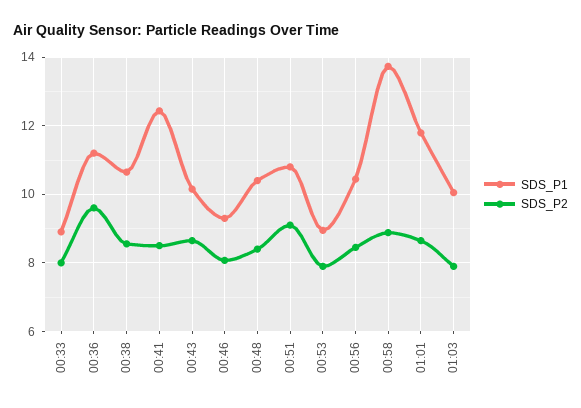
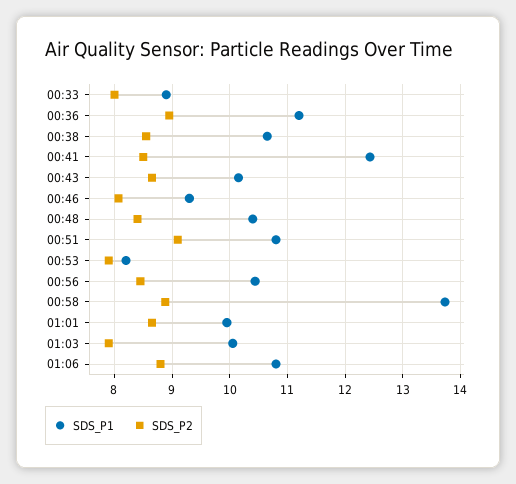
SDS_P2, 00:36: 9.6 -> 9
SDS_P1, 00:53: 9 -> 8.2
SDS_P1, 01:01: 11.8 -> 10
SDS_P1, 01:06: none -> 10.8
SDS_P2, 01:06: none -> 8.8

